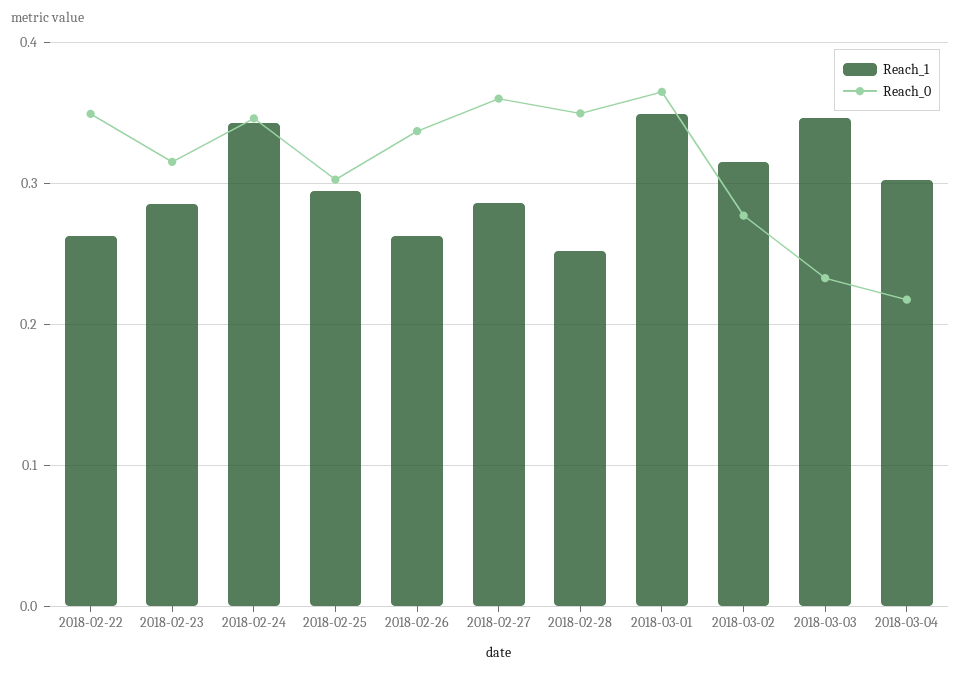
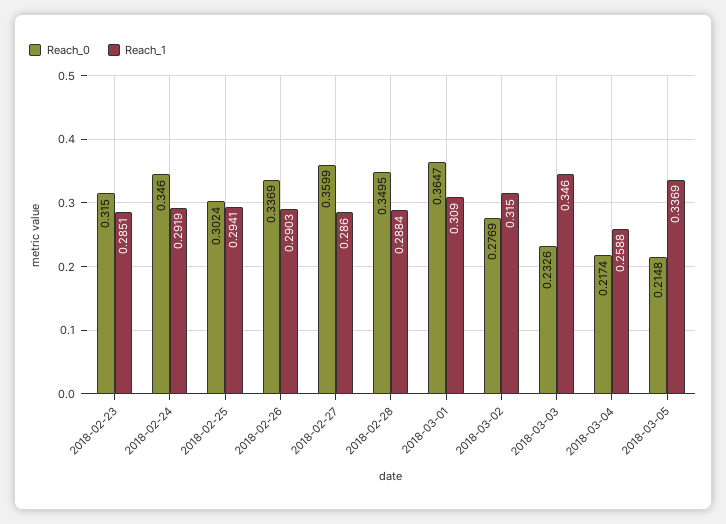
Reach_1, 2018-02-22: 0.26 -> none
Reach_0, 2018-02-22: 0.35 -> none
Reach_1, 2018-02-24: 0.34 -> 0.2919
Reach_1, 2018-02-26: 0.26 -> 0.2903
Reach_1, 2018-02-28: 0.25 -> 0.2884
Reach_1, 2018-03-01: 0.35 -> 0.309
Reach_1, 2018-03-04: 0.3 -> 0.2588
Reach_0, 2018-03-05: none -> 0.2148
Reach_1, 2018-03-05: none -> 0.3369

